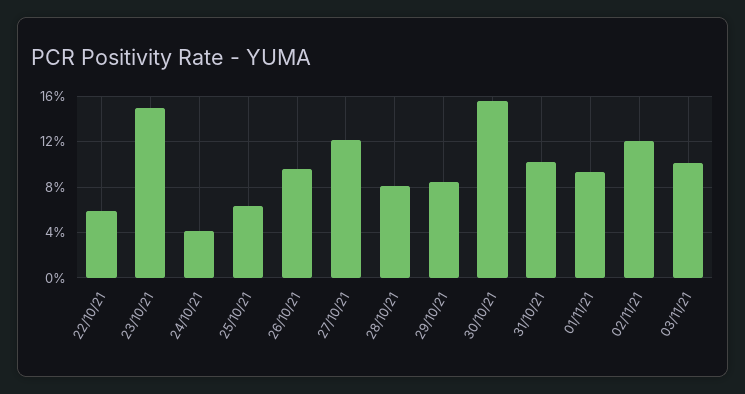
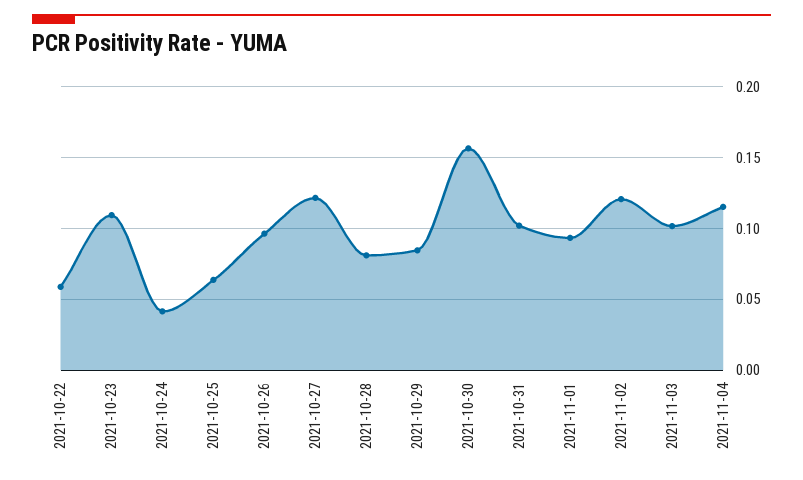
23/10/21: 0.15 -> 0.11
2021-11-04: none -> 0.115

